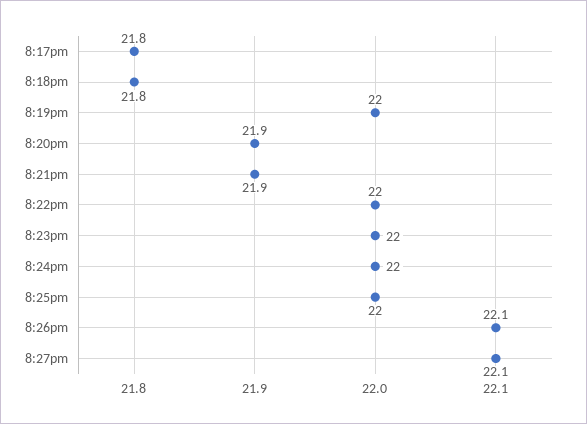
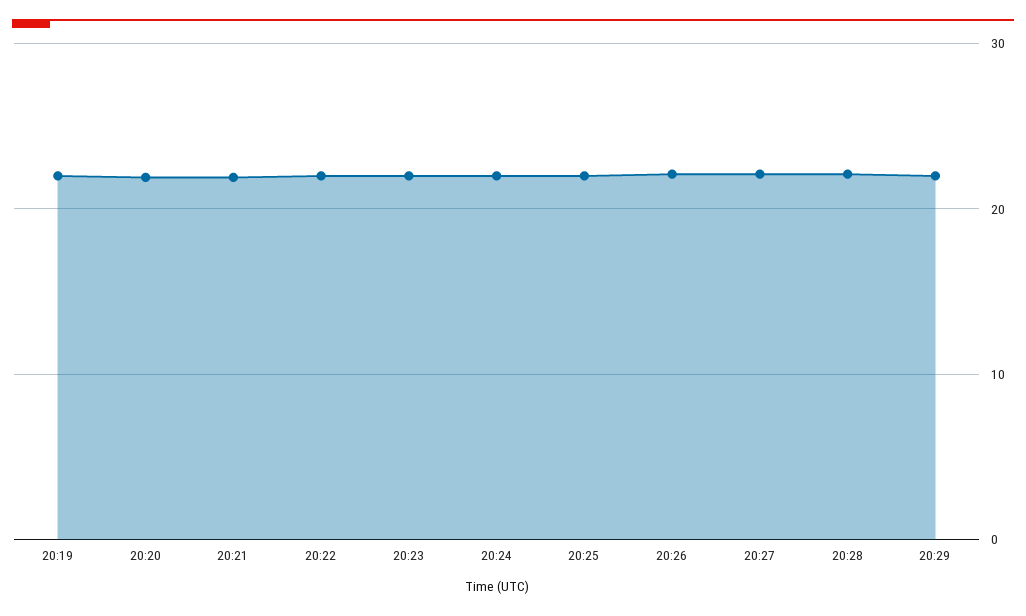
8:17pm: 21.8 -> none
8:18pm: 21.8 -> none
20:28: none -> 22
20:29: none -> 22

